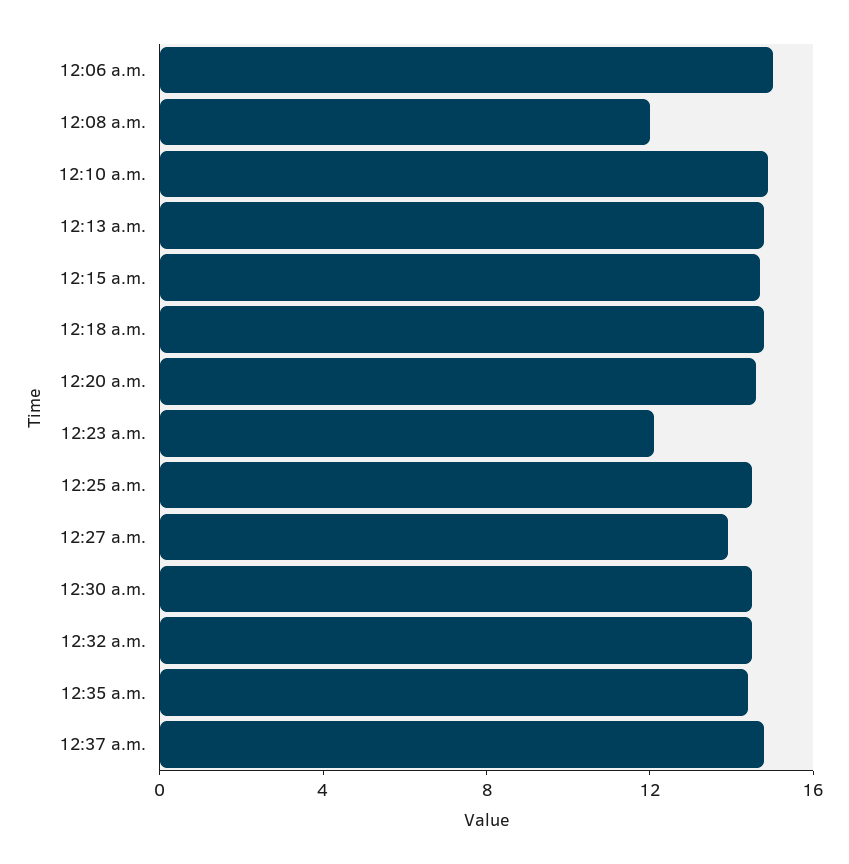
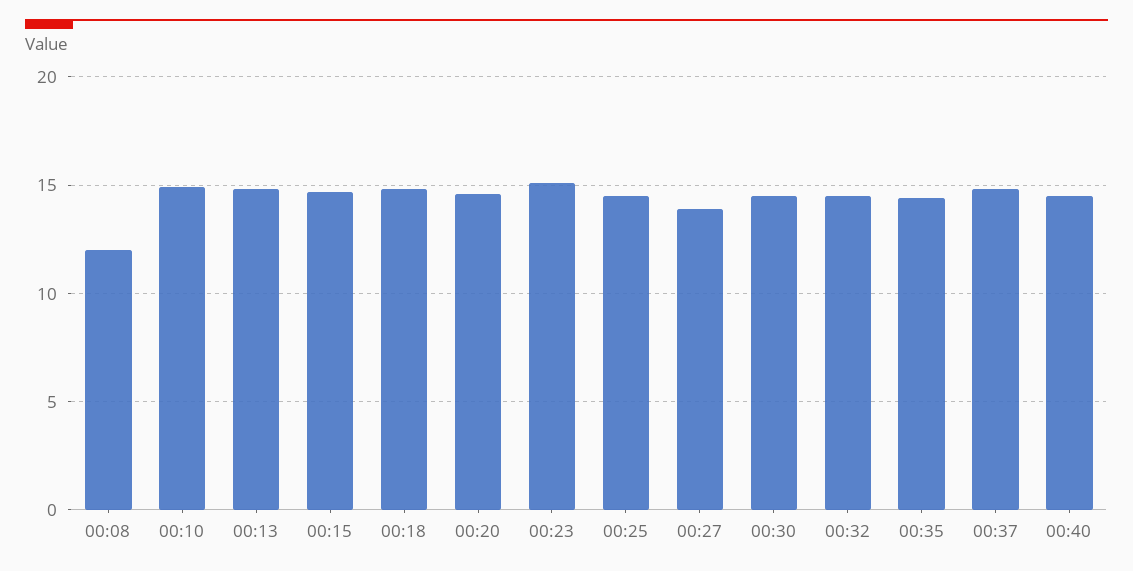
12:06 a.m.: 15 -> none
12:23 a.m.: 12 -> 15
00:40: none -> 14.5

